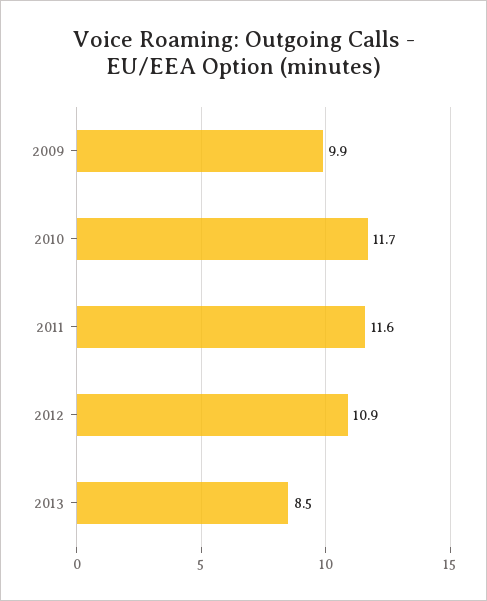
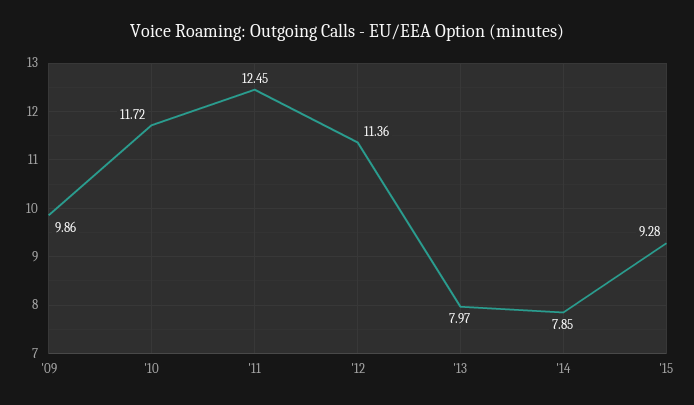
2011: 11.6 -> 12.45
2012: 10.9 -> 11.36
2013: 8.5 -> 7.97
'14: none -> 7.85
'15: none -> 9.28

